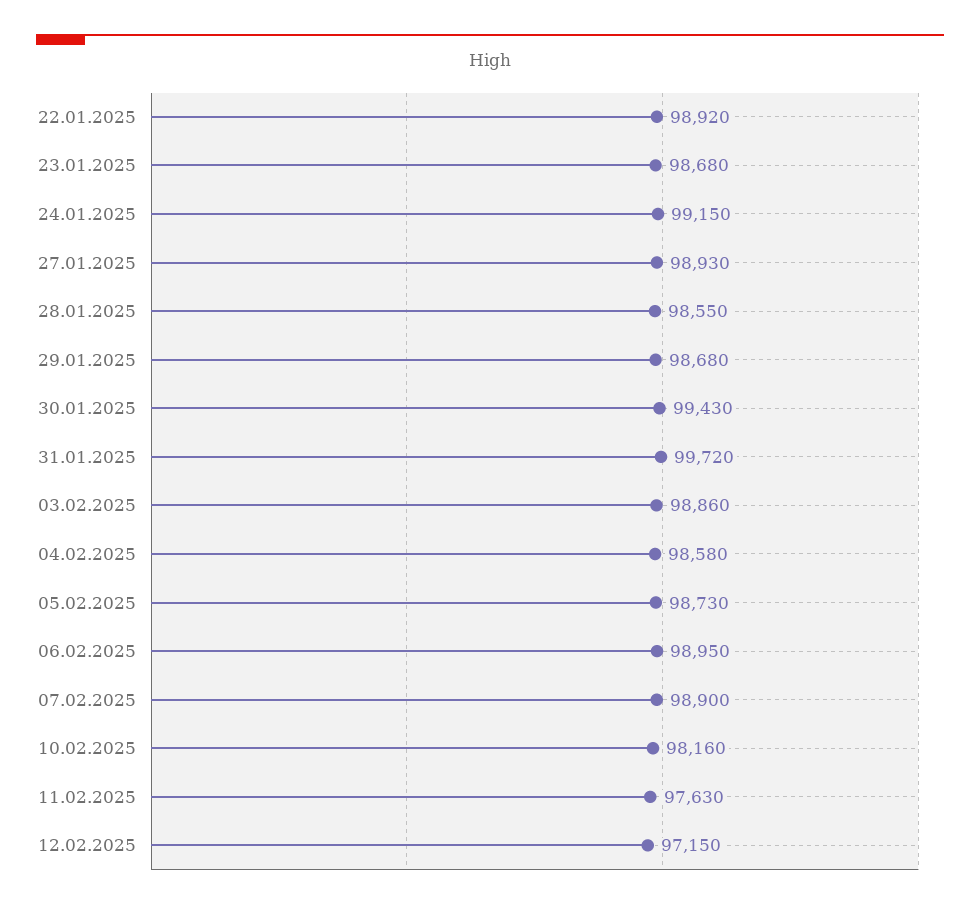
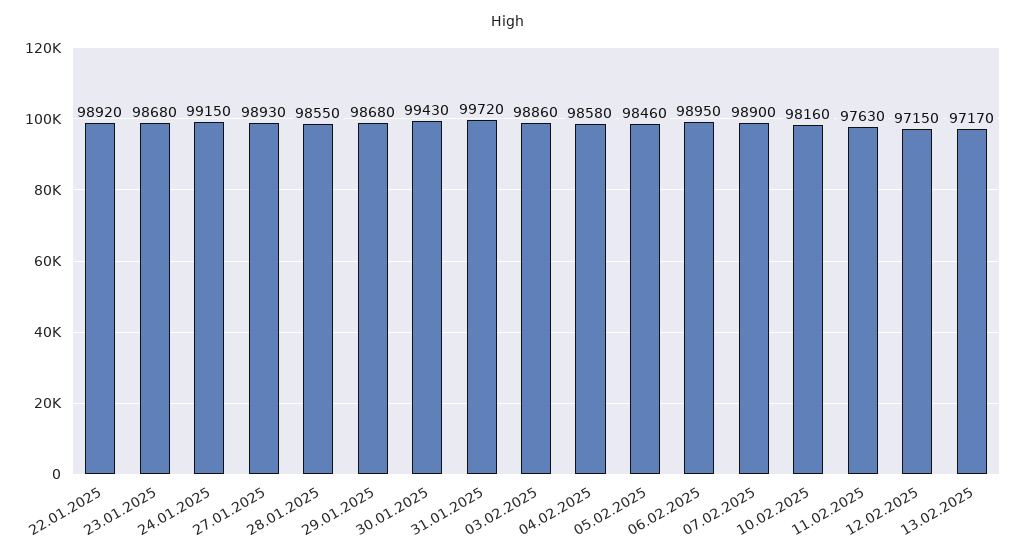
05.02.2025: 98730 -> 98460
13.02.2025: none -> 97170

